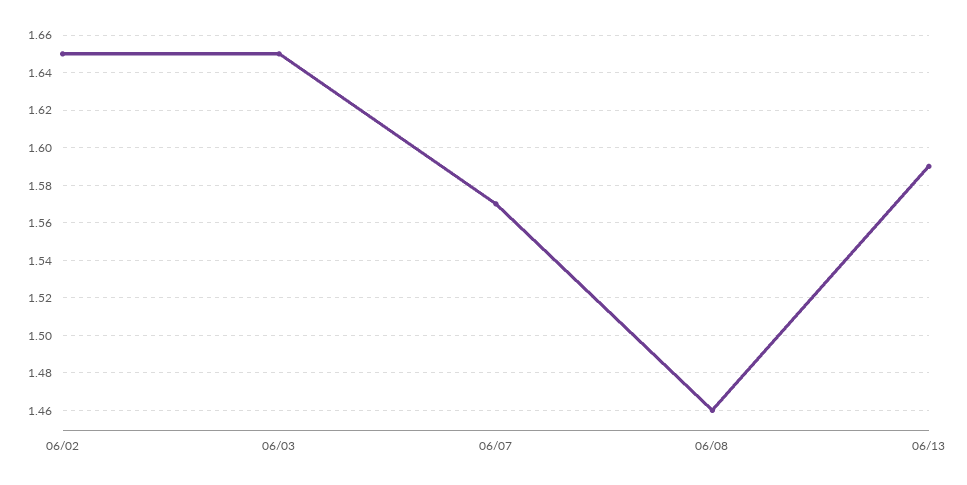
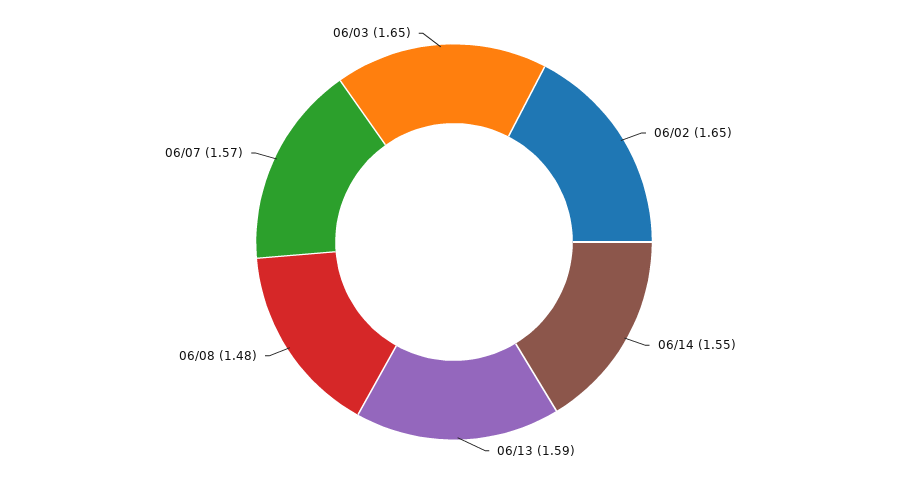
06/08: 1.46 -> 1.48
06/14: none -> 1.55

